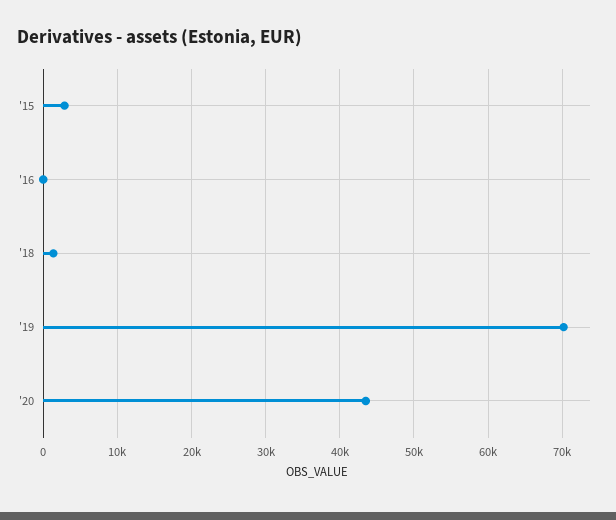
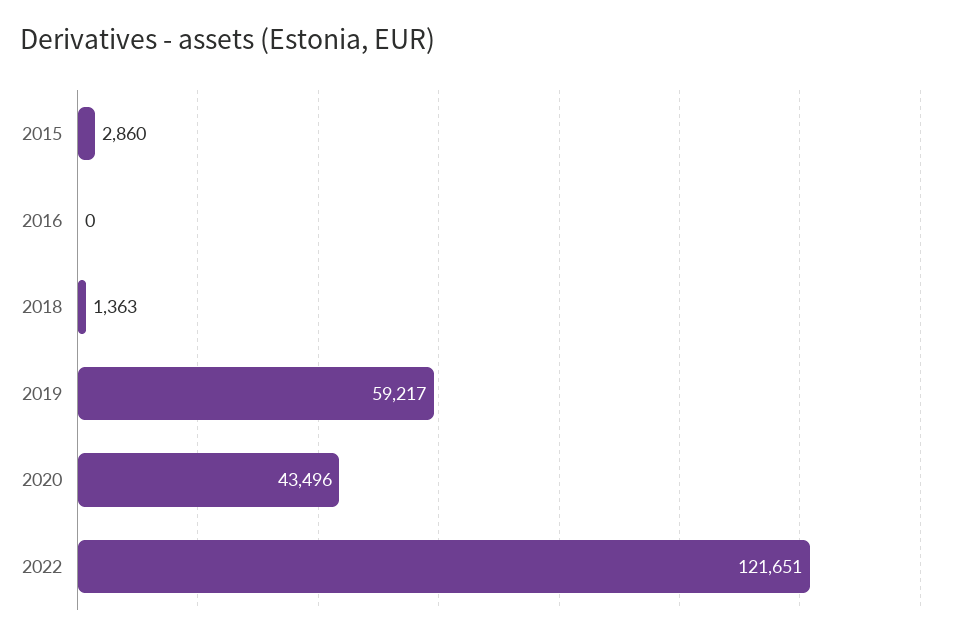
'19: 70000 -> 59217
2022: none -> 121651

